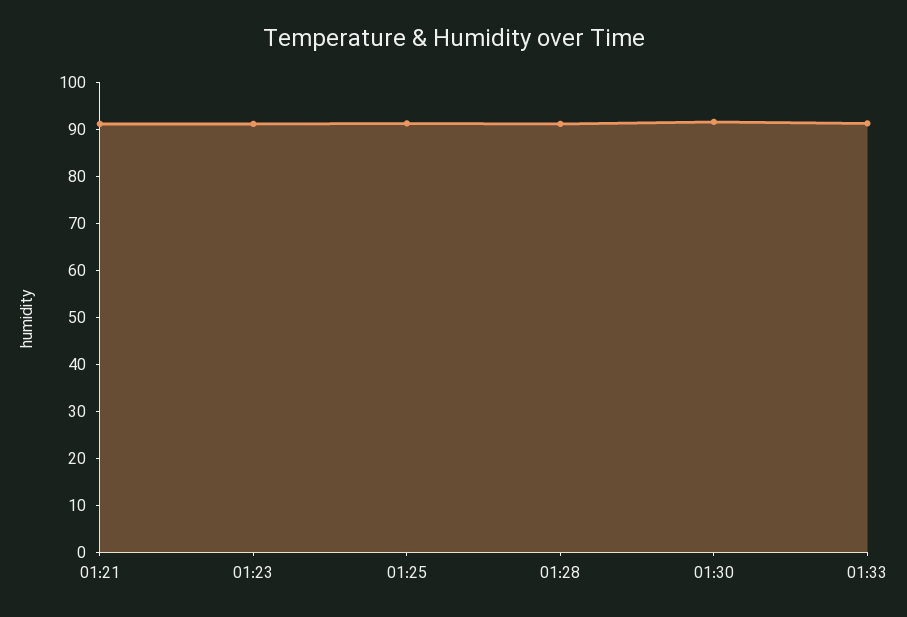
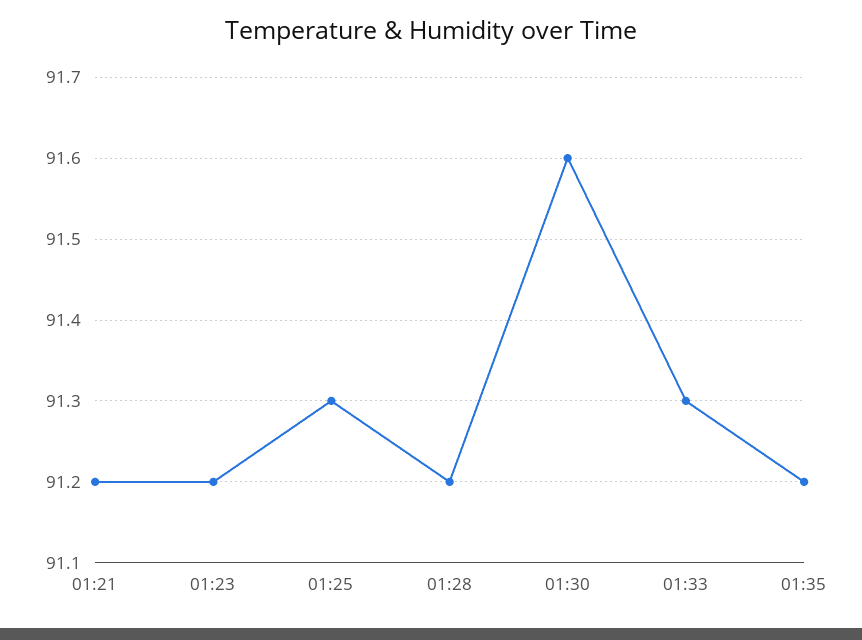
01:35: none -> 91.2

